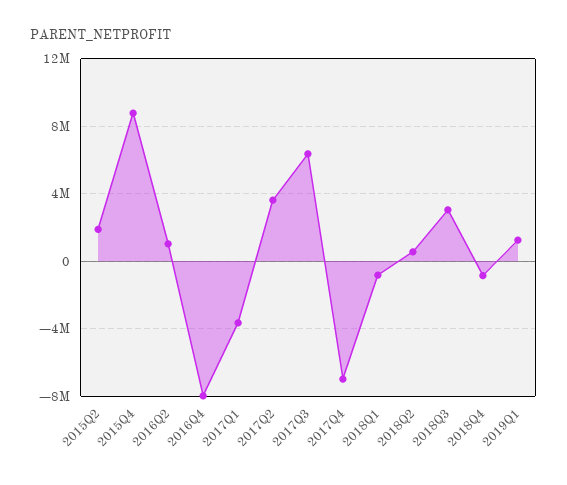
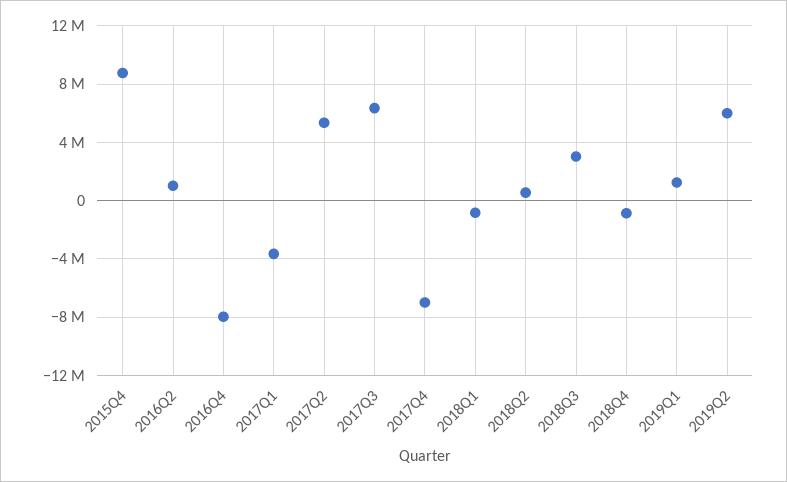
2015Q2: 2000000 -> none
2017Q2: 3500000 -> 5500000
2019Q2: none -> 6000000

